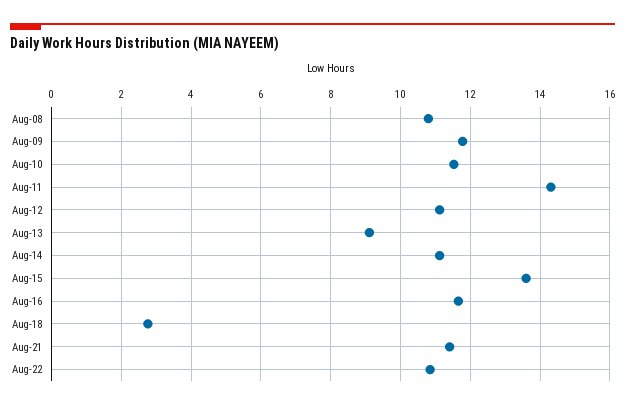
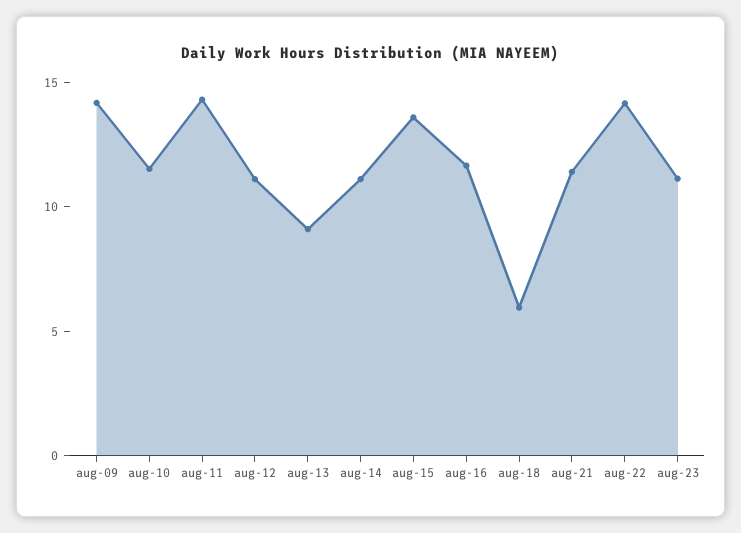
Aug-08: 10.8 -> none
Aug-09: 11.8 -> 14
Aug-18: 2.8 -> 6
Aug-22: 10.8 -> 14
aug-23: none -> 11

